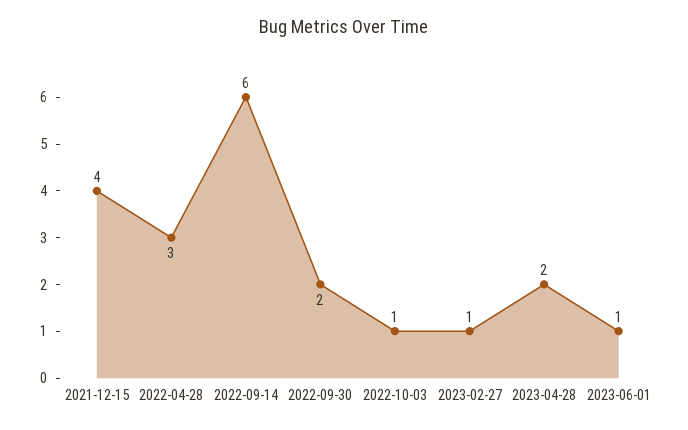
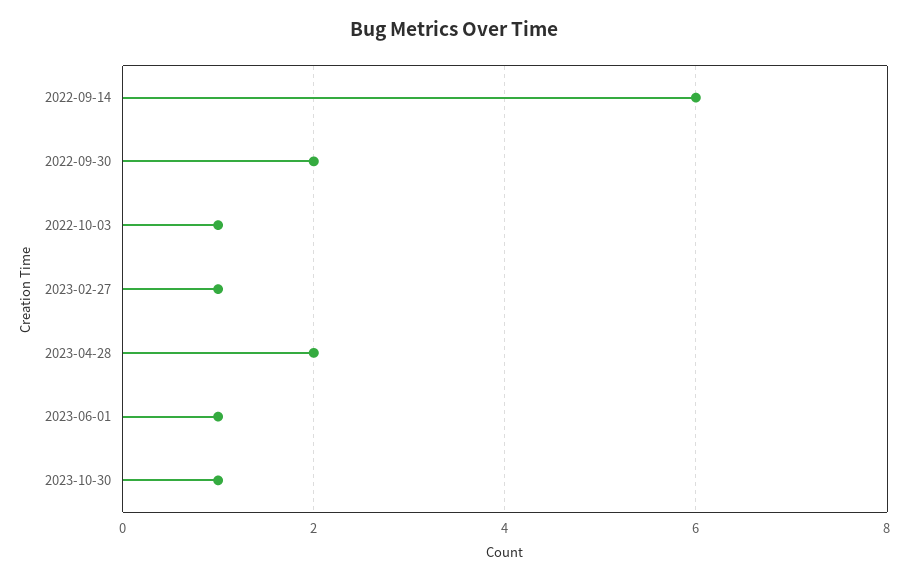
2021-12-15: 4 -> none
2022-04-28: 3 -> none
2023-10-30: none -> 1

